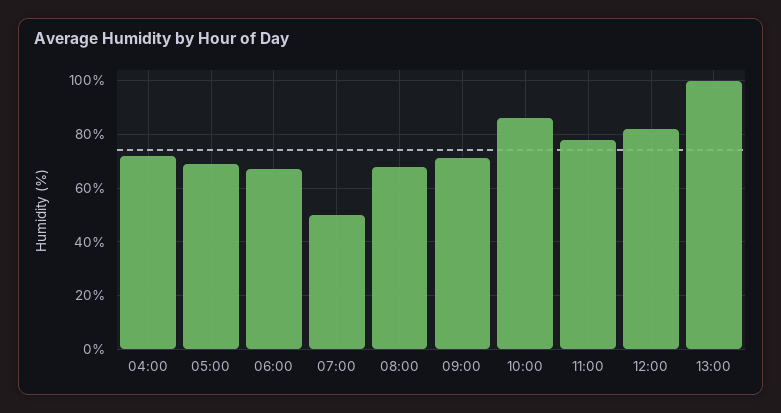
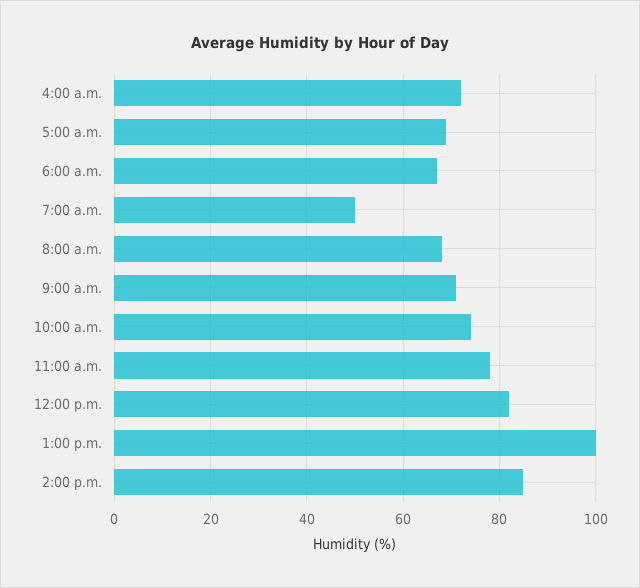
10:00: 85 -> 75
2:00 p.m.: none -> 85

